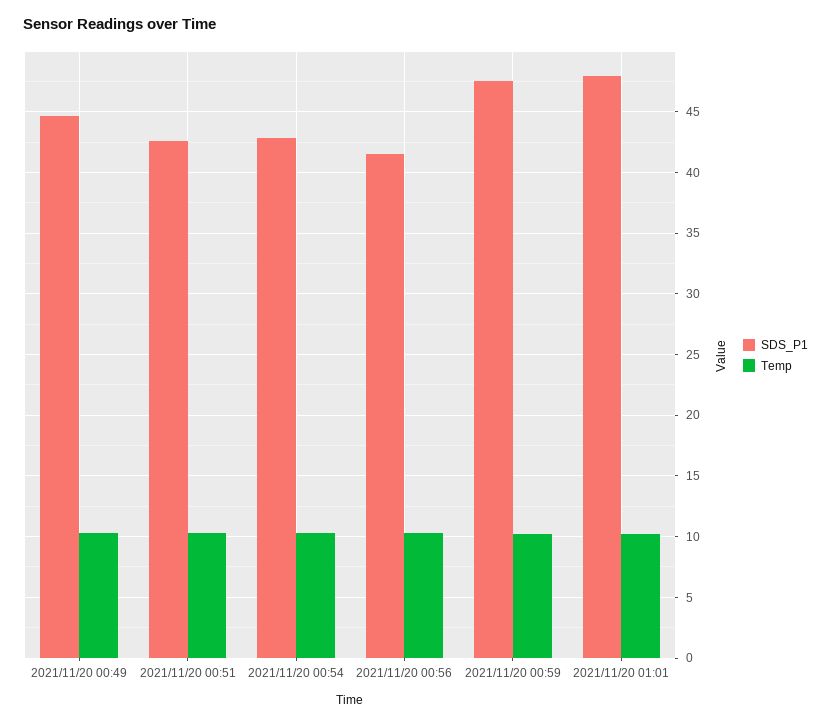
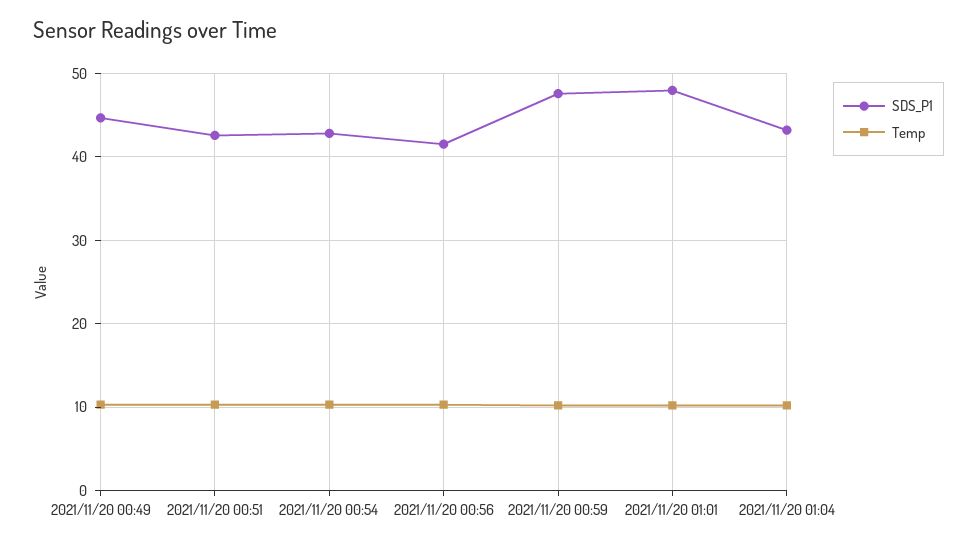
SDS_P1, 2021/11/20 01:04: none -> 43
Temp, 2021/11/20 01:04: none -> 10

